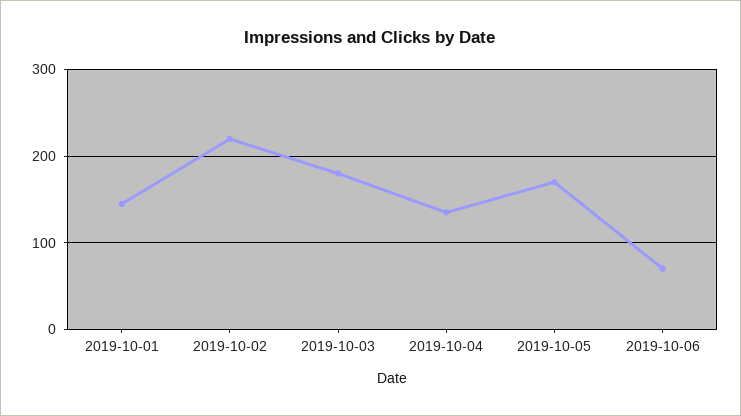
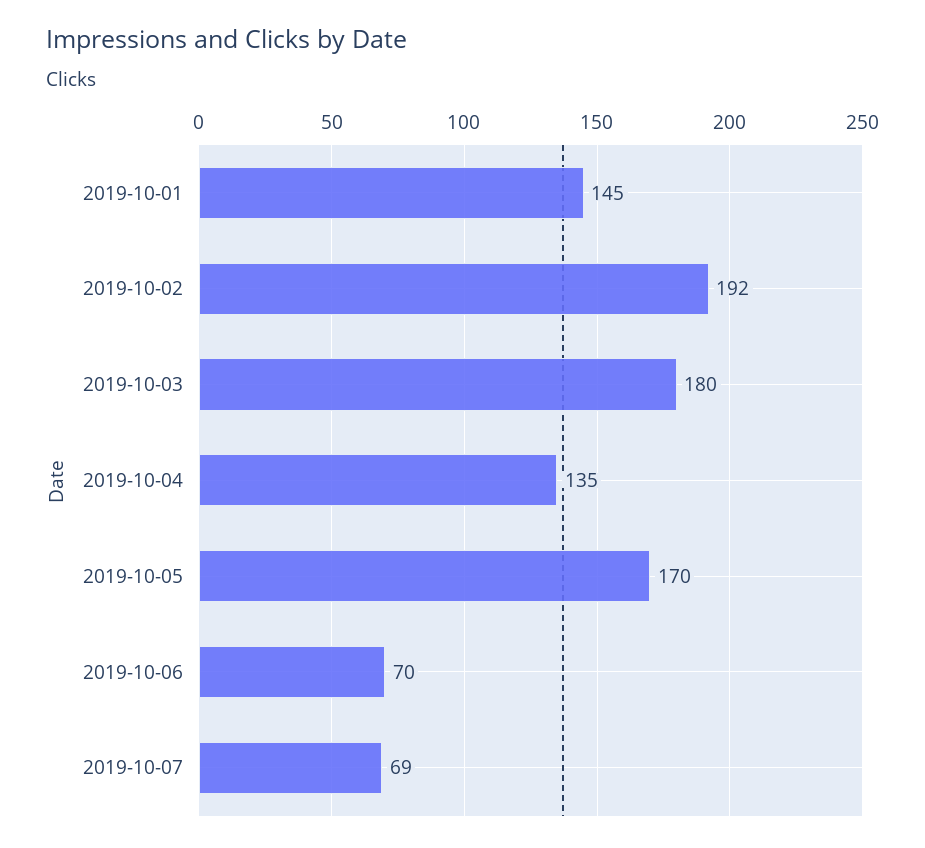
2019-10-02: 220 -> 192
2019-10-07: none -> 69

